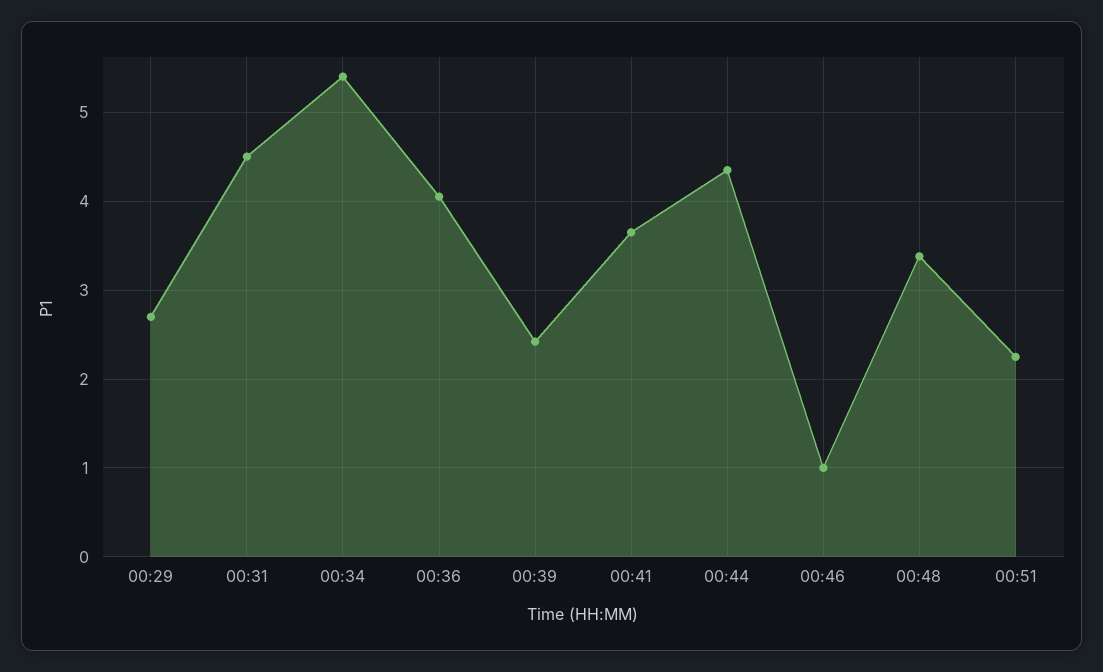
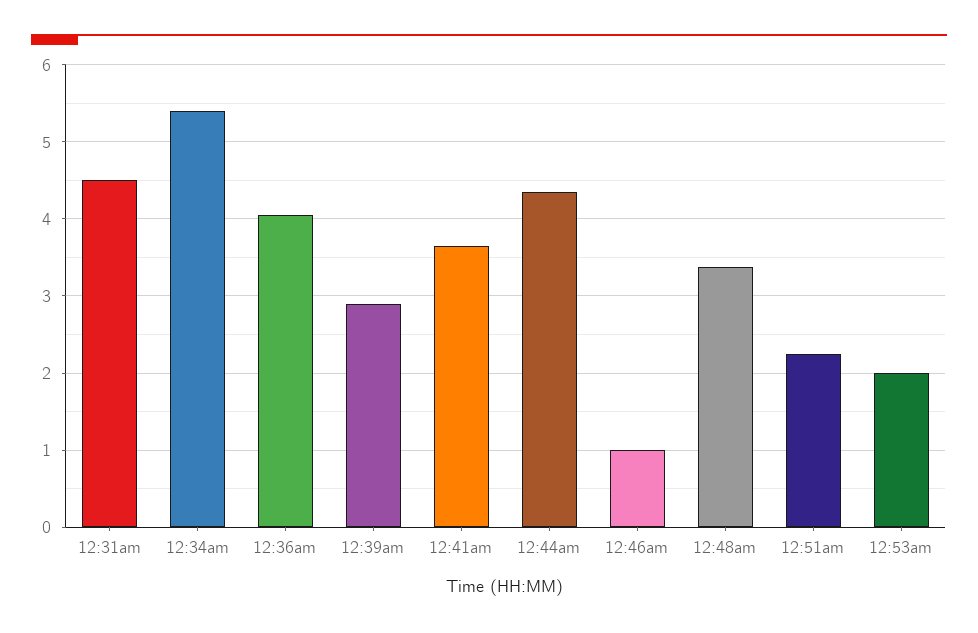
00:29: 2.7 -> none
00:39: 2.4 -> 2.9
12:53am: none -> 2

